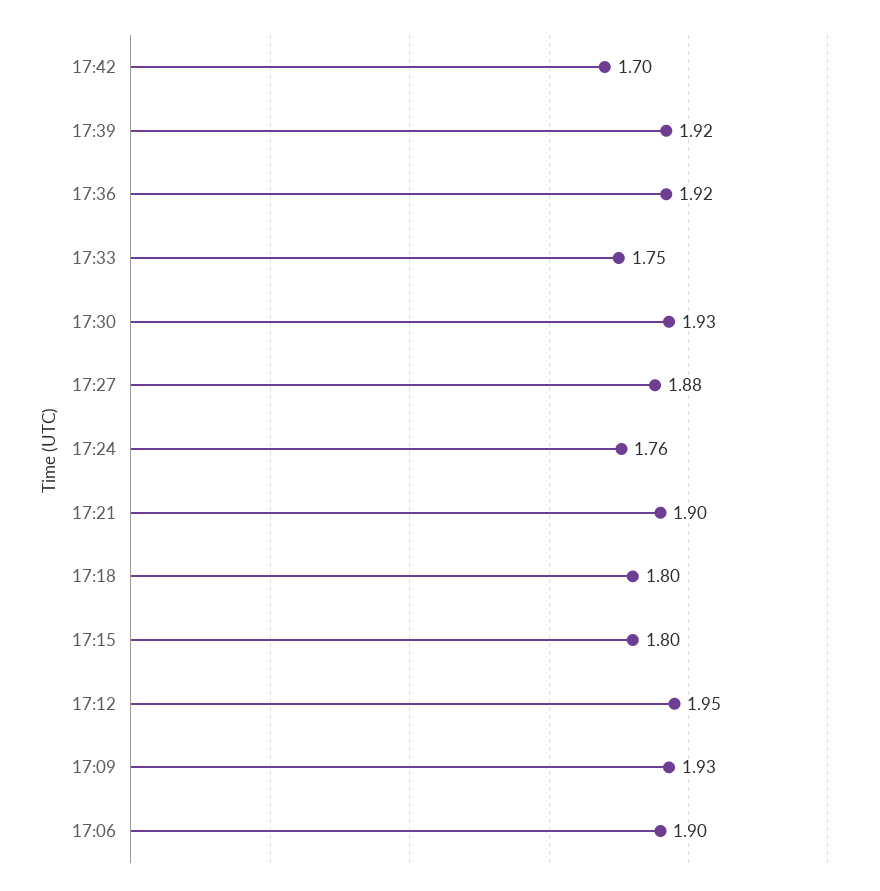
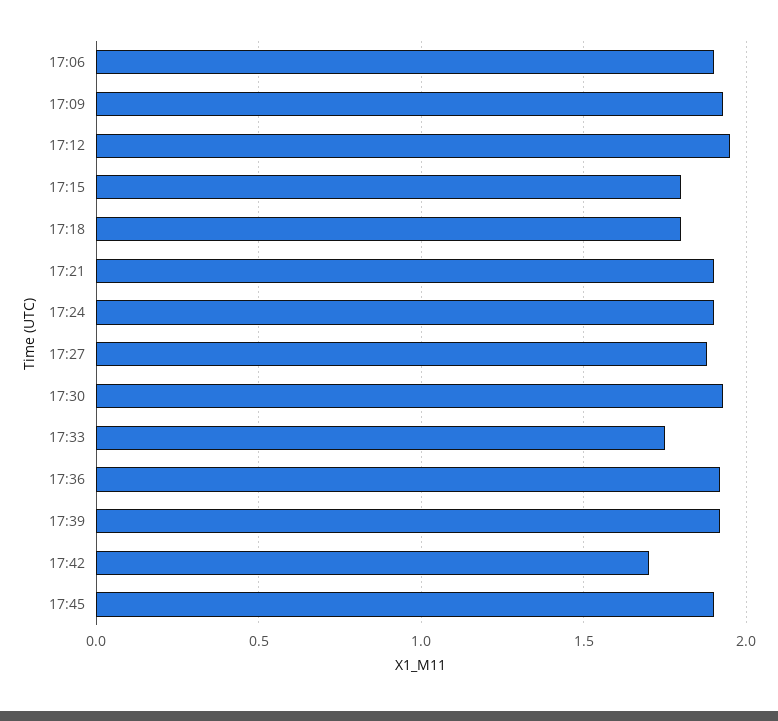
17:24: 1.76 -> 1.9
17:45: none -> 1.9

